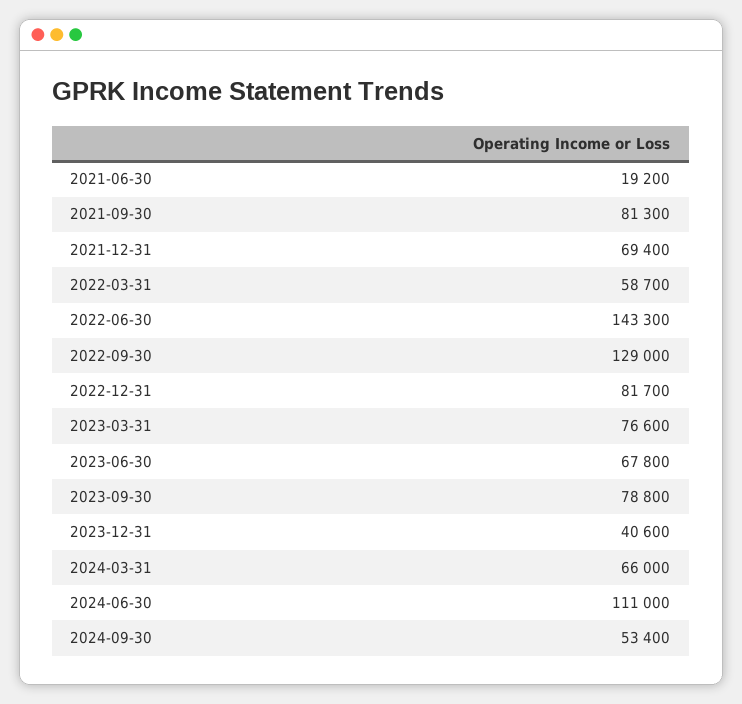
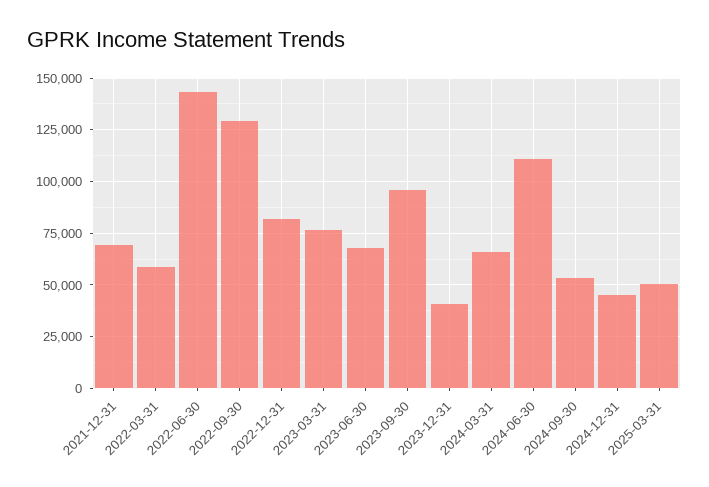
2021-06-30: 19200 -> none
2021-09-30: 81300 -> none
2023-09-30: 78800 -> 95000
2024-12-31: none -> 45000
2025-03-31: none -> 50000

